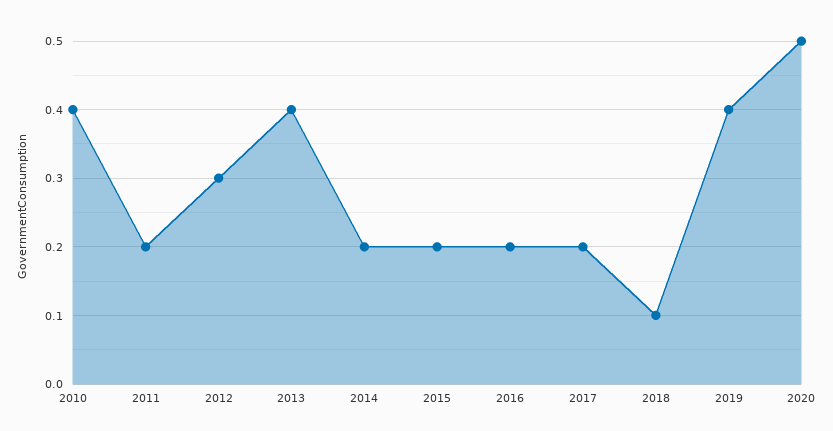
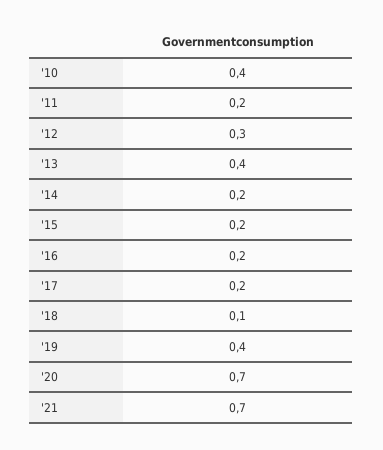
2020: 0.5 -> 0.7
'21: none -> 0.7

